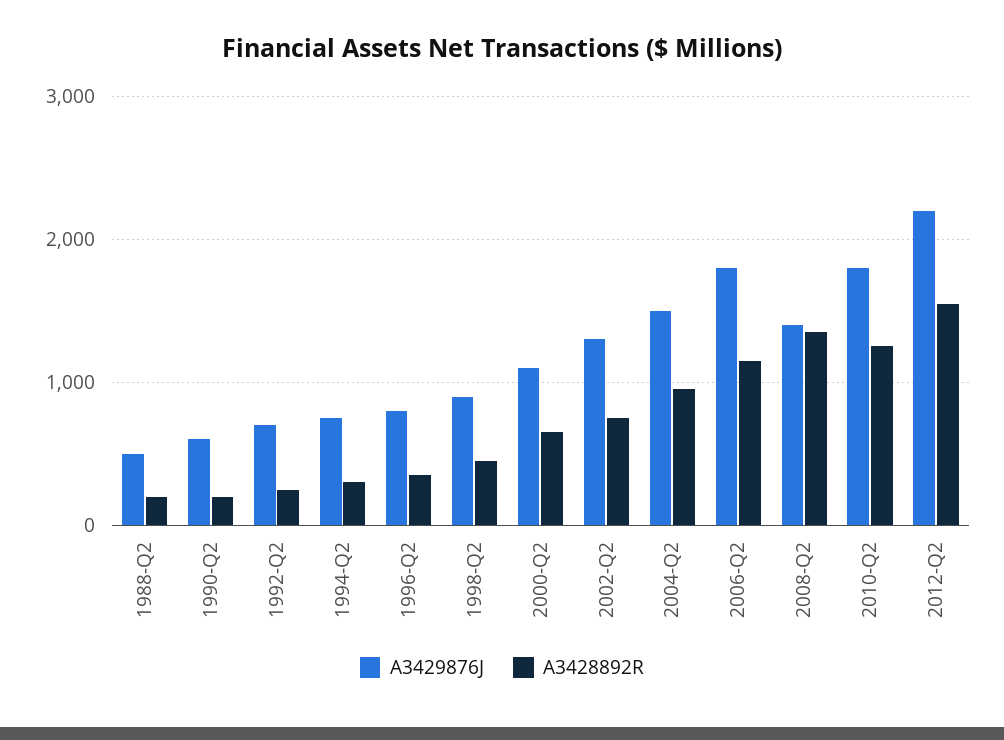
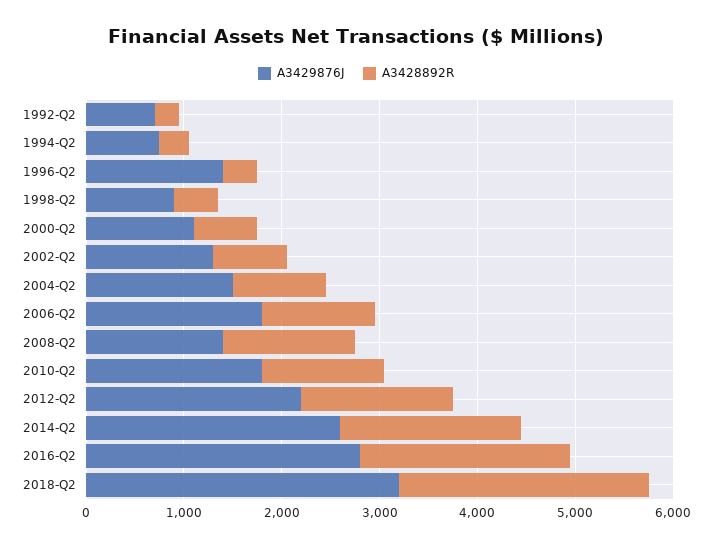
A3429876J, 1988-Q2: 500 -> none
A3428892R, 1988-Q2: 200 -> none
A3429876J, 1990-Q2: 600 -> none
A3428892R, 1990-Q2: 200 -> none
A3429876J, 1996-Q2: 800 -> 1400
A3429876J, 2014-Q2: none -> 2600
A3428892R, 2014-Q2: none -> 1800
A3429876J, 2016-Q2: none -> 2800
A3428892R, 2016-Q2: none -> 2200
A3429876J, 2018-Q2: none -> 3200
A3428892R, 2018-Q2: none -> 2600

